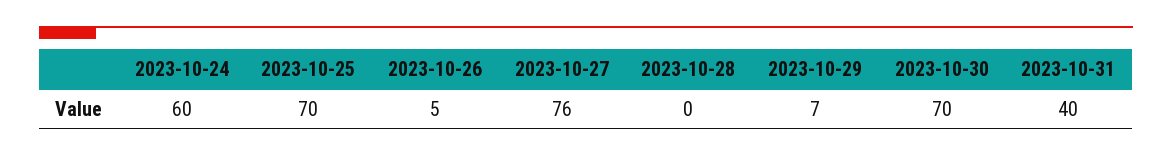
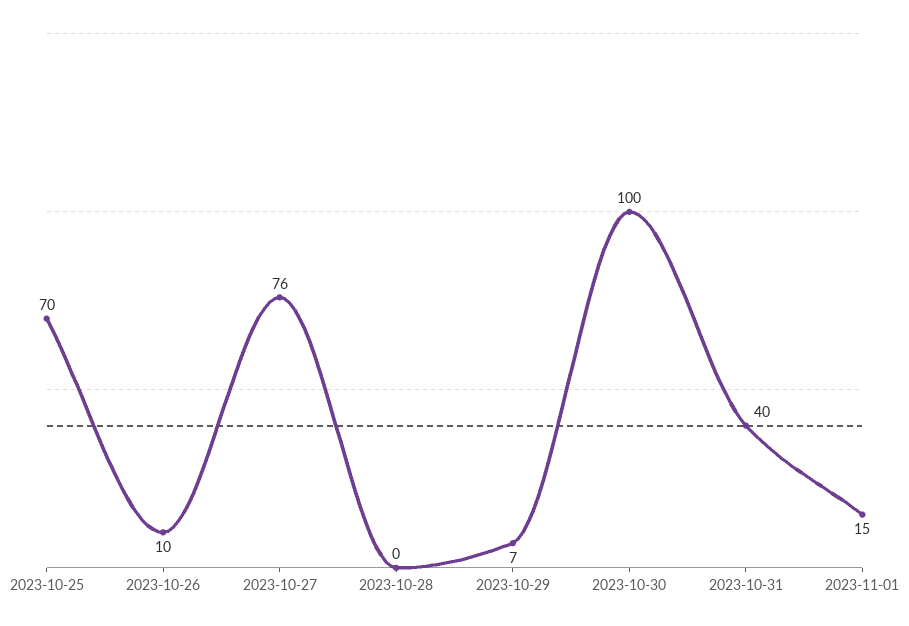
2023-10-24: 60 -> none
2023-10-26: 5 -> 10
2023-10-30: 70 -> 100
2023-11-01: none -> 15

